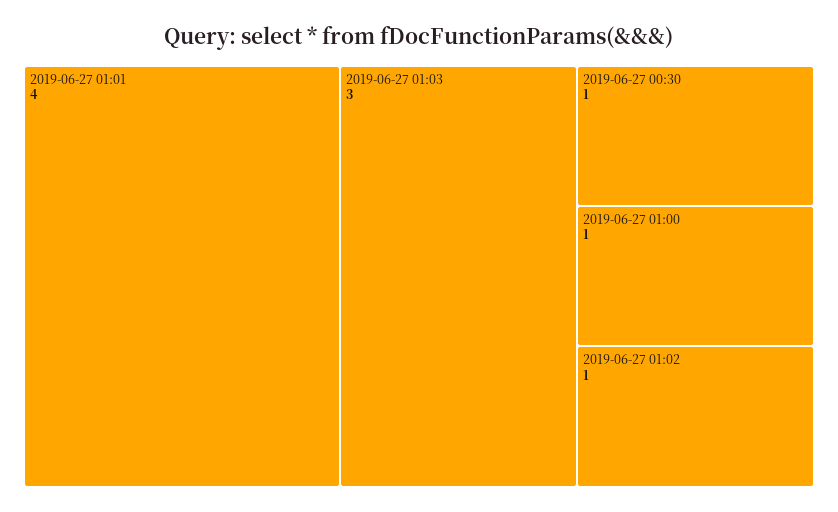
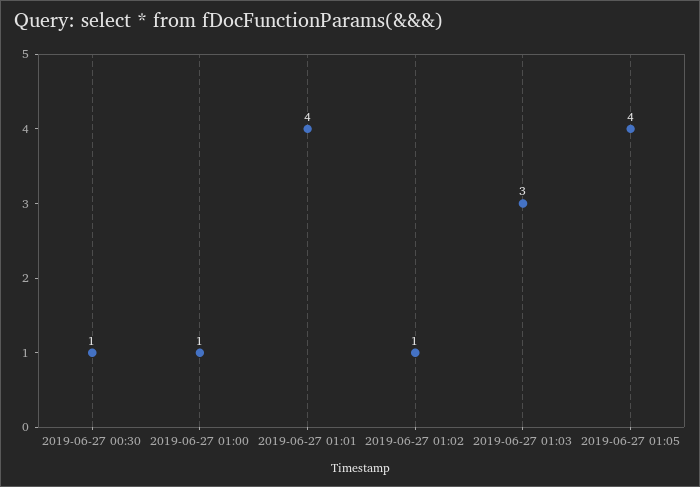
2019-06-27 01:05: none -> 4

